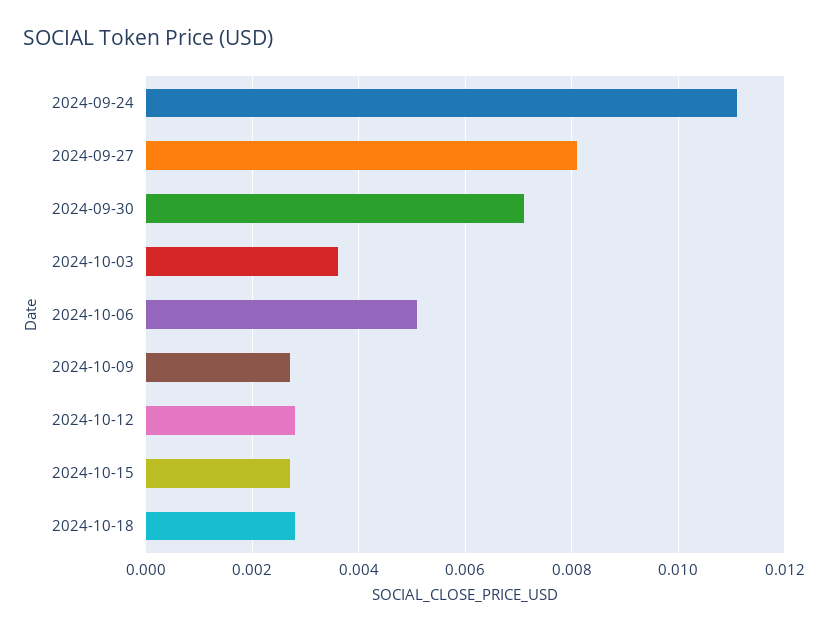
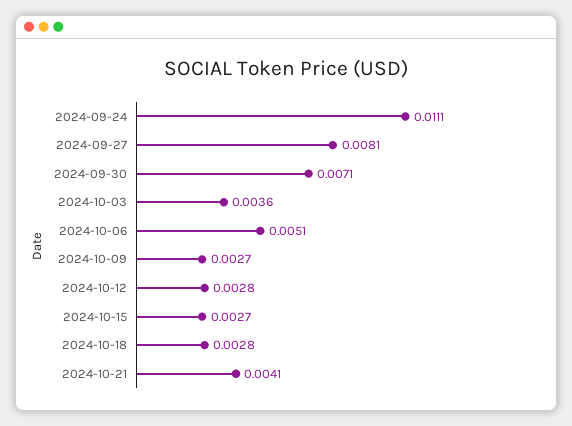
2024-10-21: none -> 0.0041

